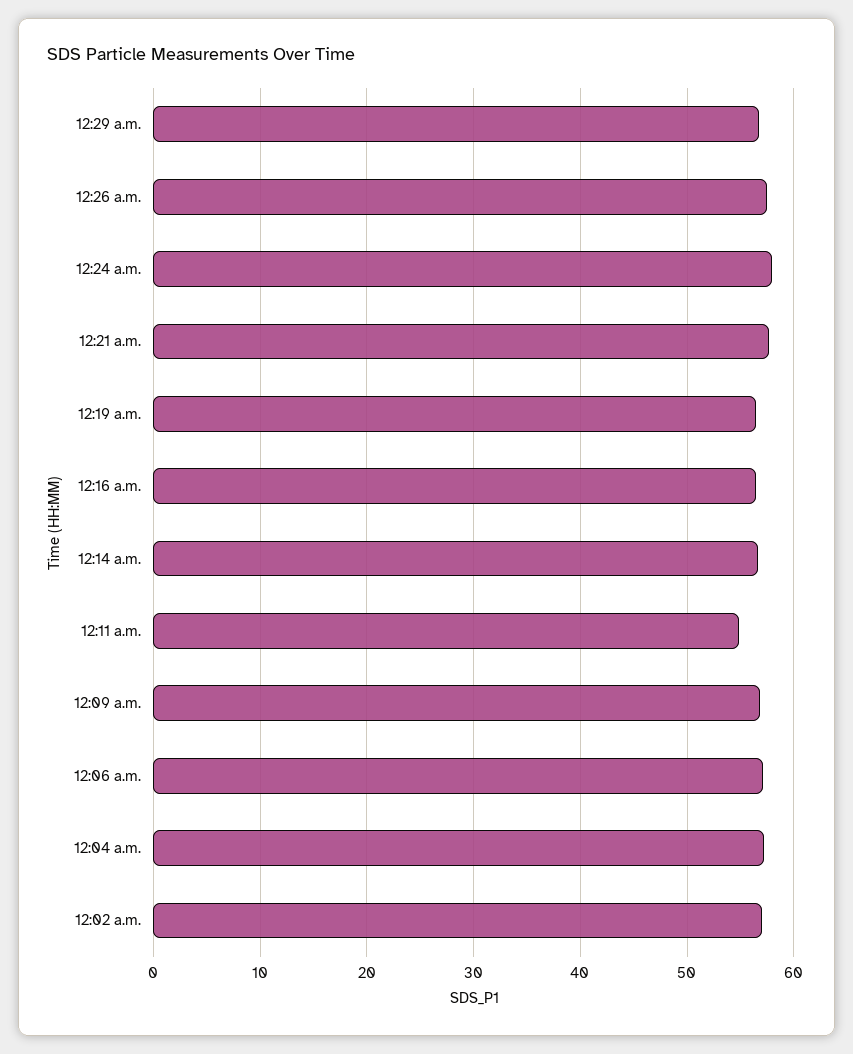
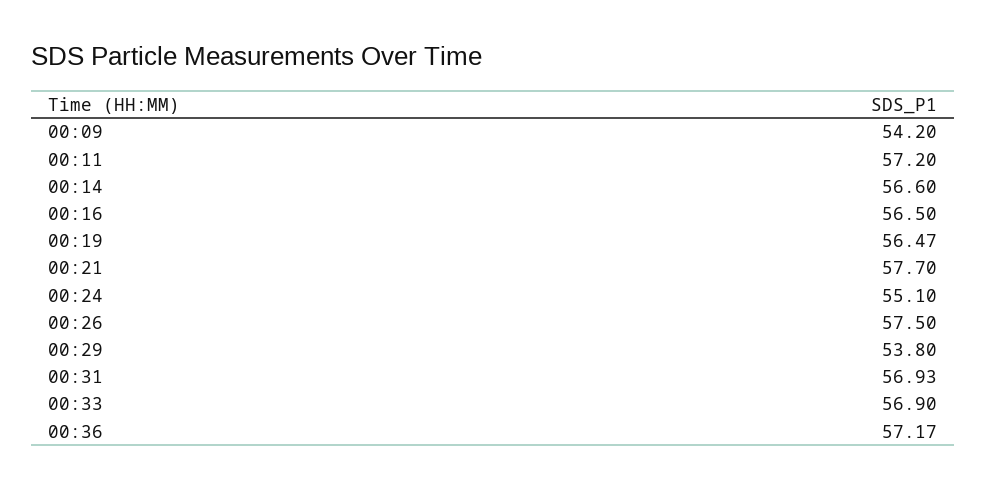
12:29 a.m.: 57 -> 53.8
12:24 a.m.: 58 -> 55.1
12:11 a.m.: 55 -> 57.2
12:09 a.m.: 57 -> 54.2
12:06 a.m.: 57 -> none
12:04 a.m.: 57 -> none
12:02 a.m.: 57 -> none
00:31: none -> 56.93
00:33: none -> 56.9
00:36: none -> 57.17

